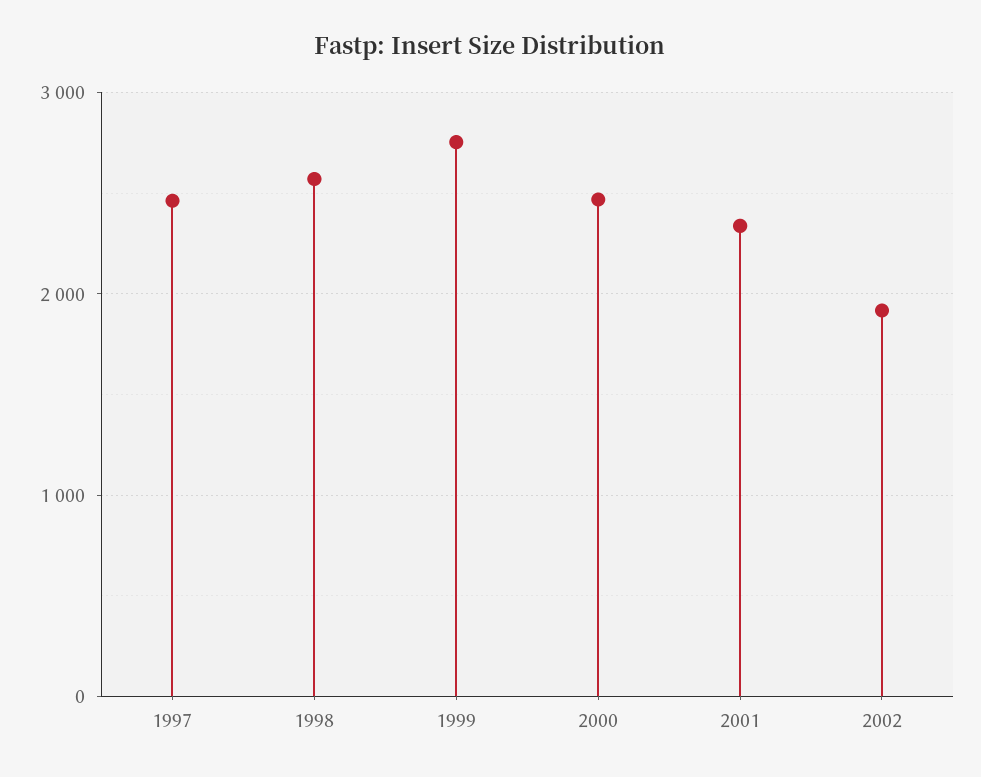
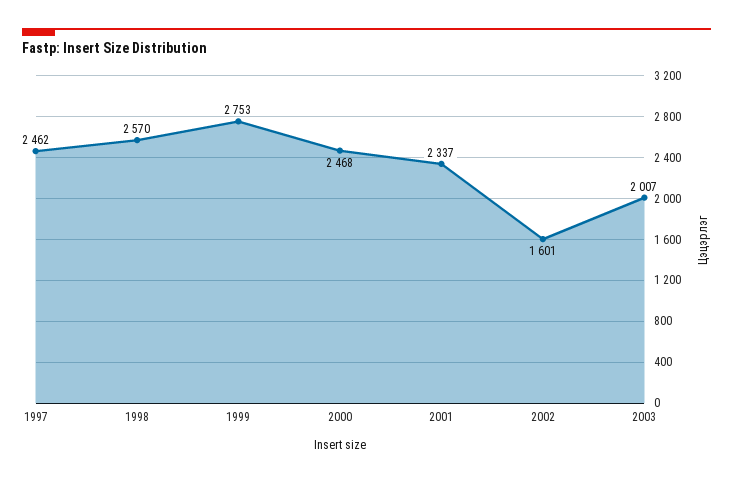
2002: 1900 -> 1601
2003: none -> 2007

